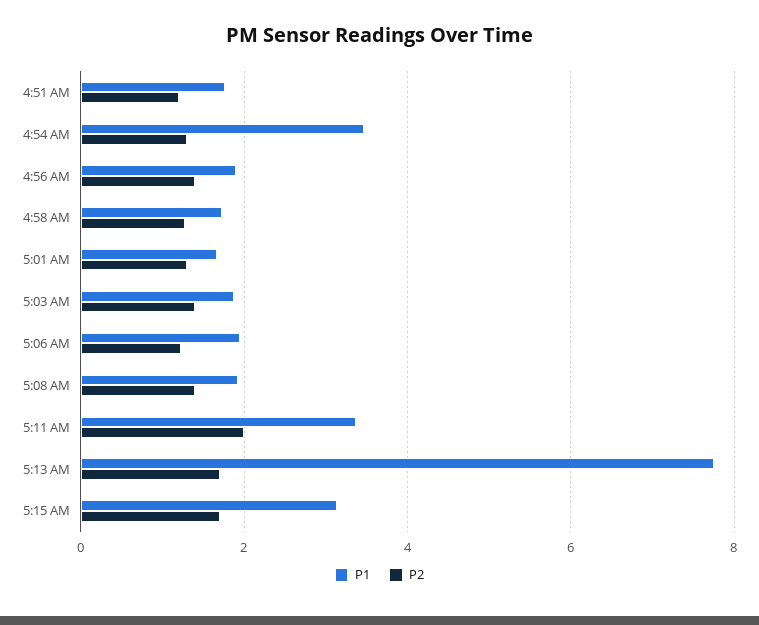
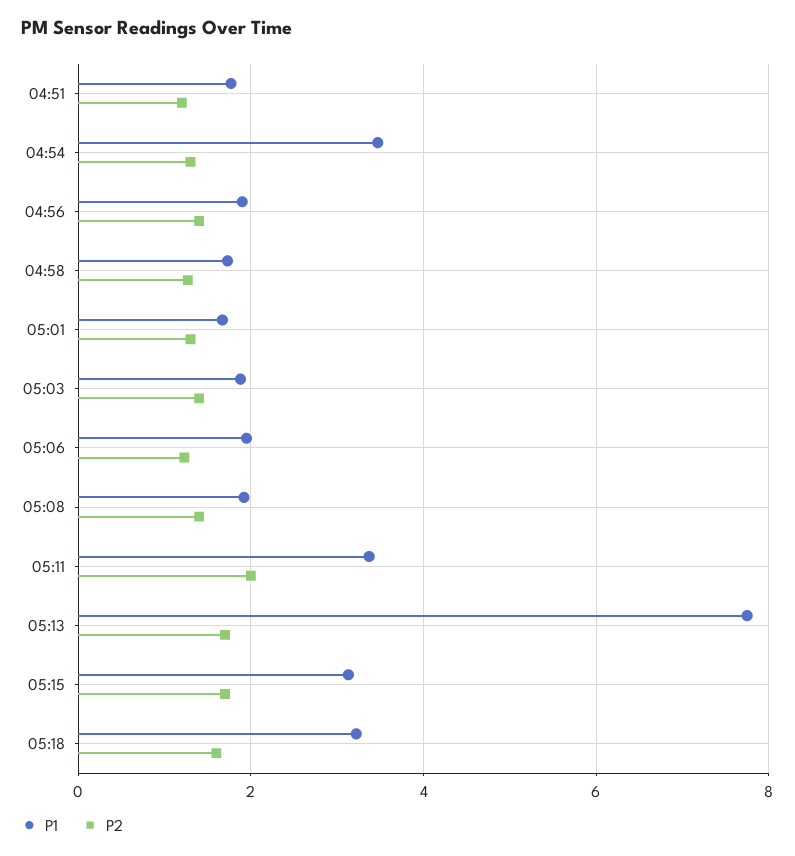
P1, 05:18: none -> 3.2
P2, 05:18: none -> 1.6

